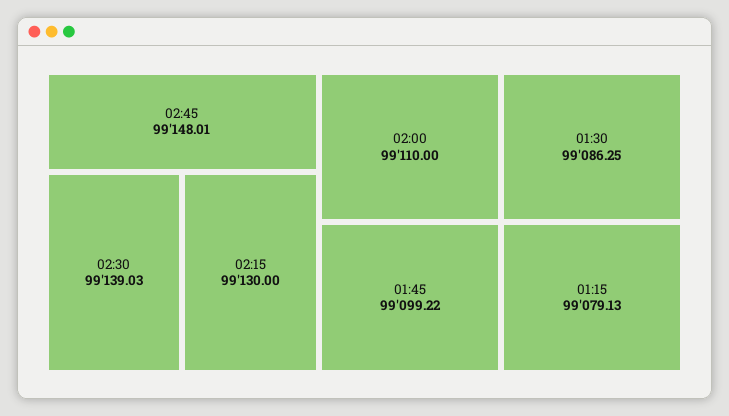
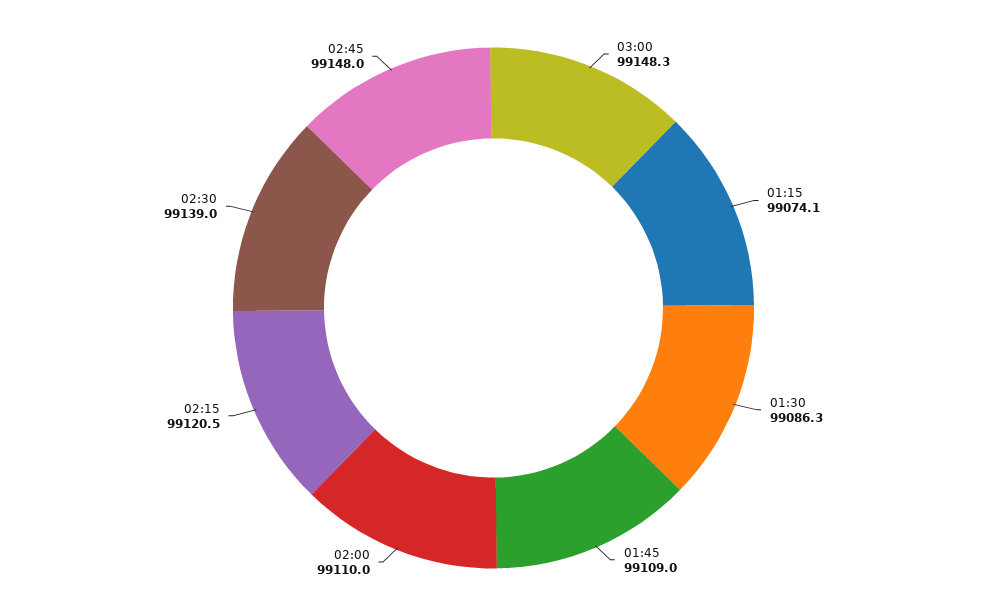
02:15: 99130 -> 99120.5
01:45: 99099.22 -> 99109
01:15: 99079.13 -> 99074.1
03:00: none -> 99148.3

